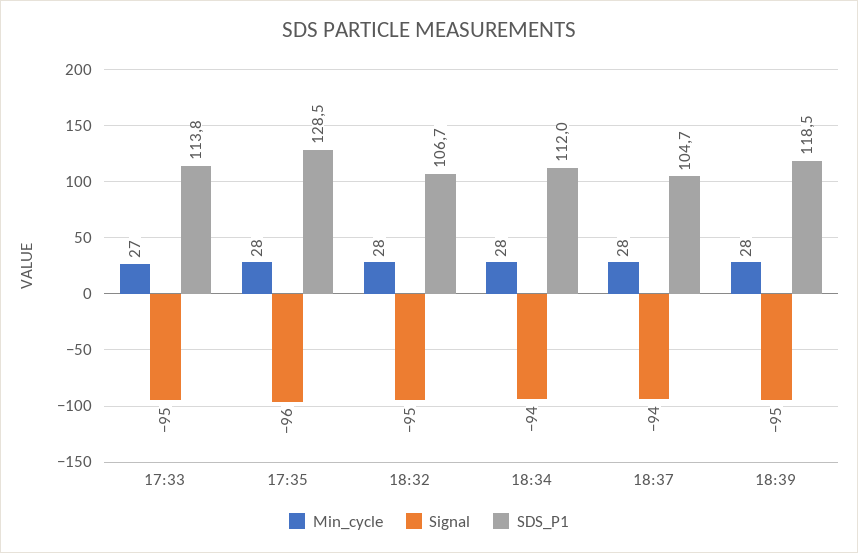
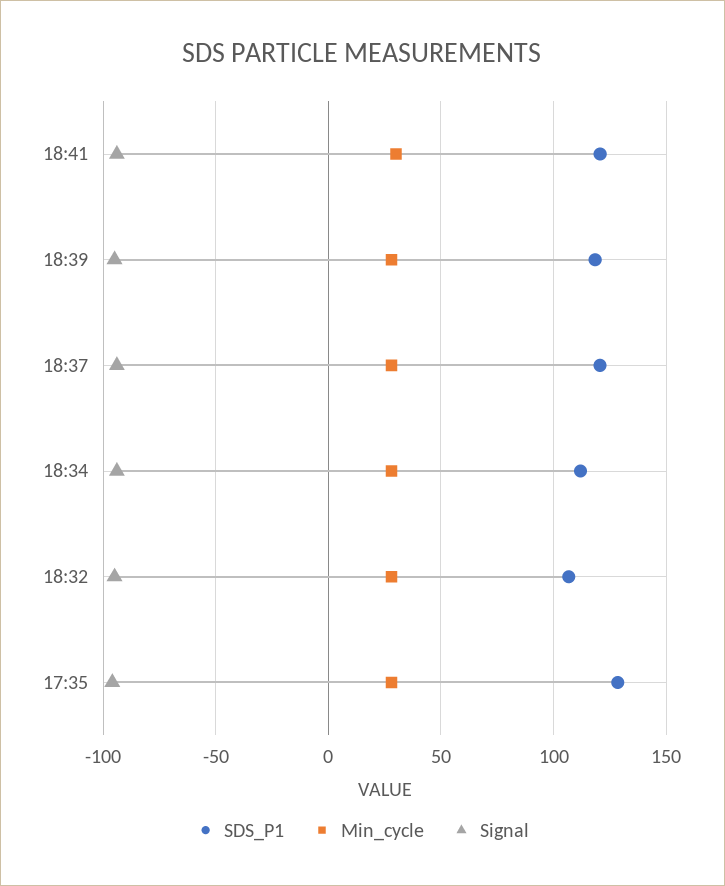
Min_cycle, 17:33: 27 -> none
Signal, 17:33: -95 -> none
SDS_P1, 17:33: 113.8 -> none
SDS_P1, 18:37: 104.7 -> 120
SDS_P1, 18:41: none -> 120
Min_cycle, 18:41: none -> 30
Signal, 18:41: none -> -95

